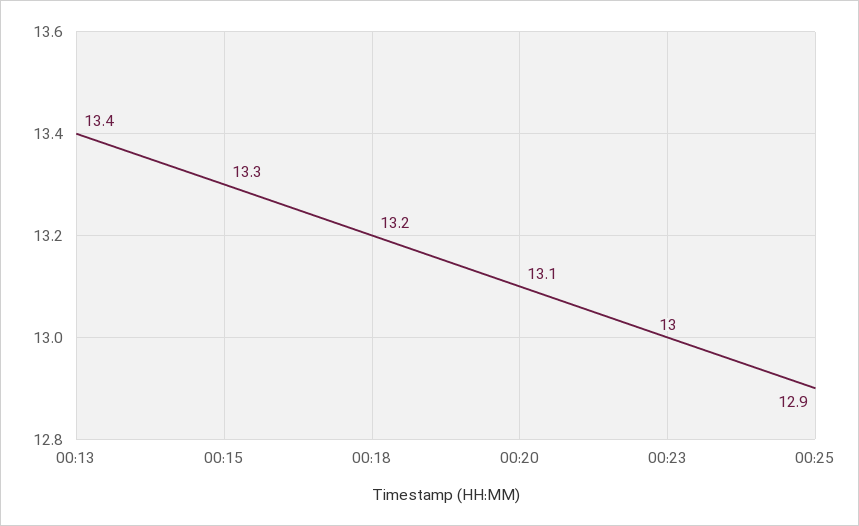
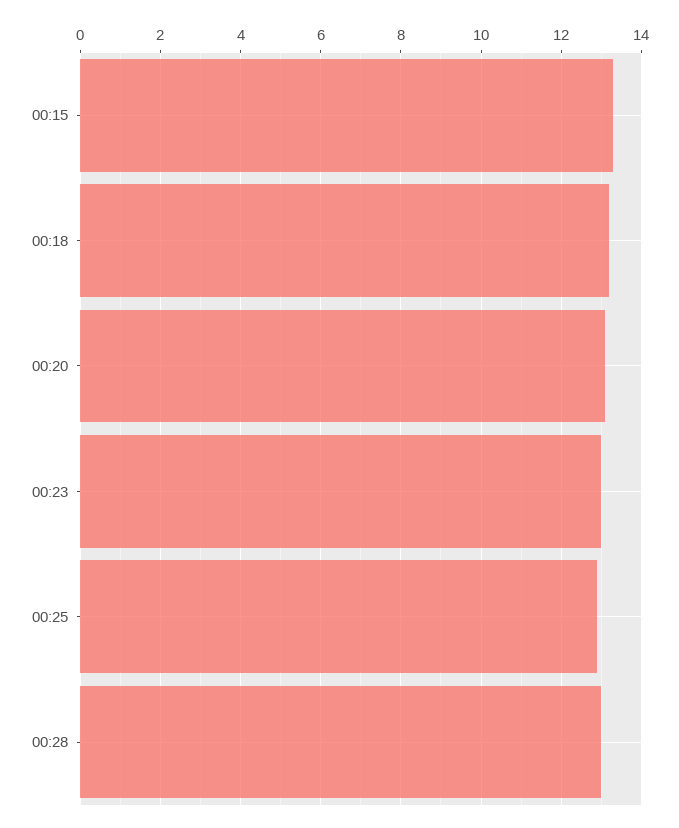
00:13: 13.4 -> none
00:28: none -> 13

